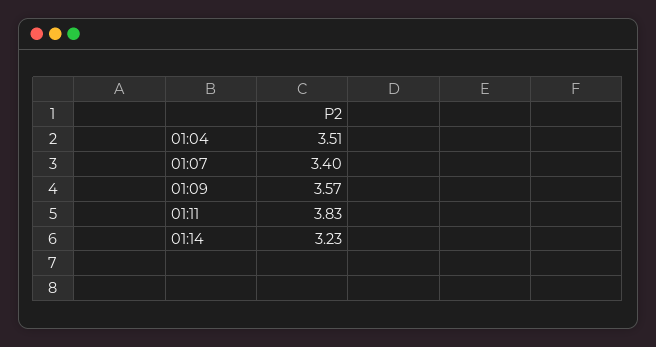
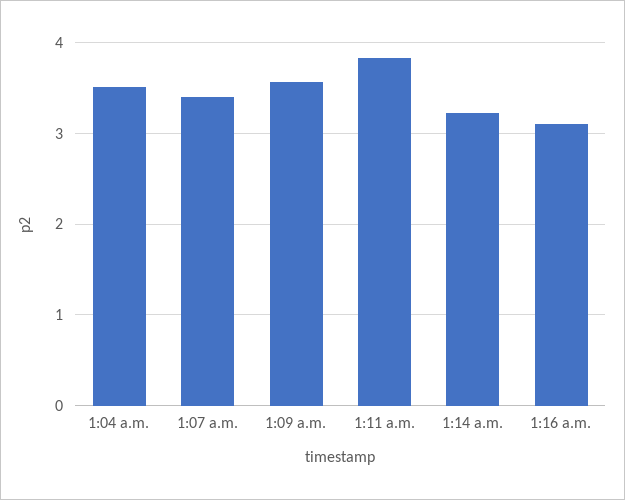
1:16 a.m.: none -> 3.1

